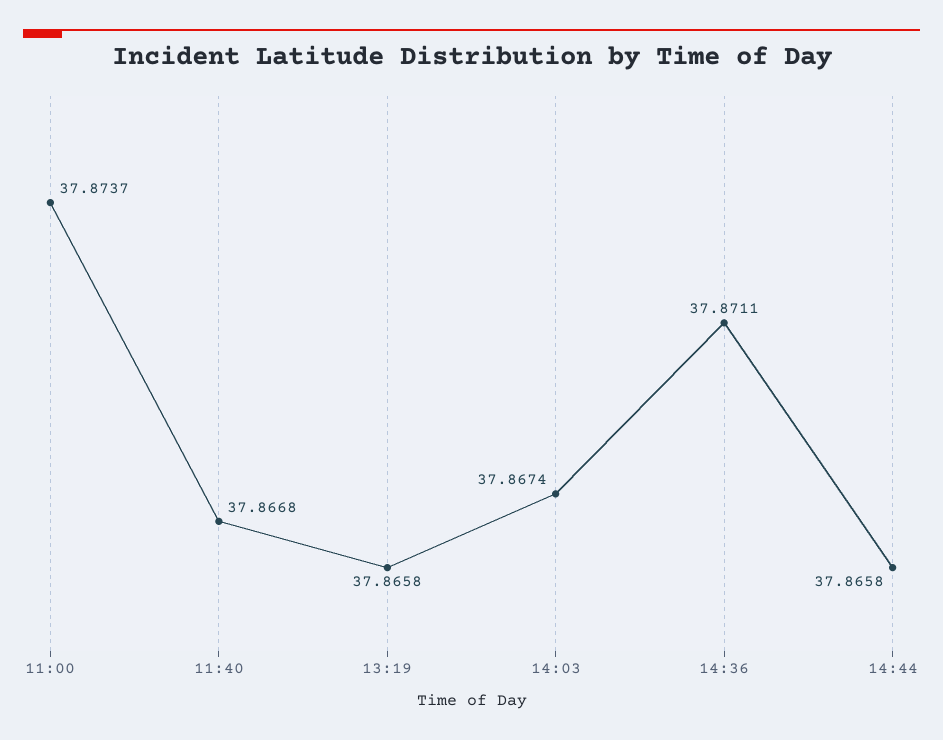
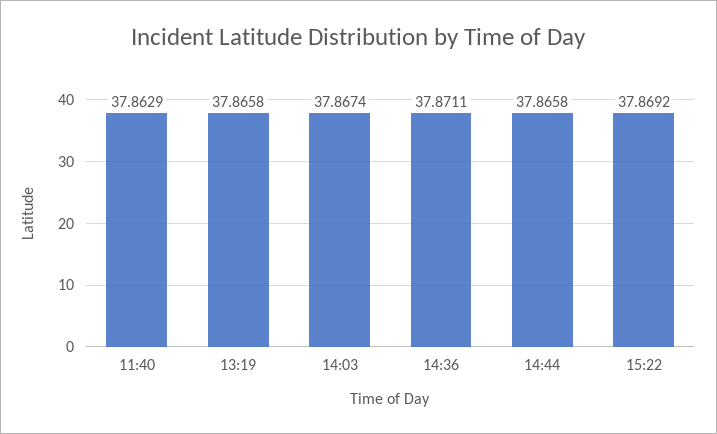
11:00: 37.8737 -> none
11:40: 37.8668 -> 37.8629
15:22: none -> 37.8692

